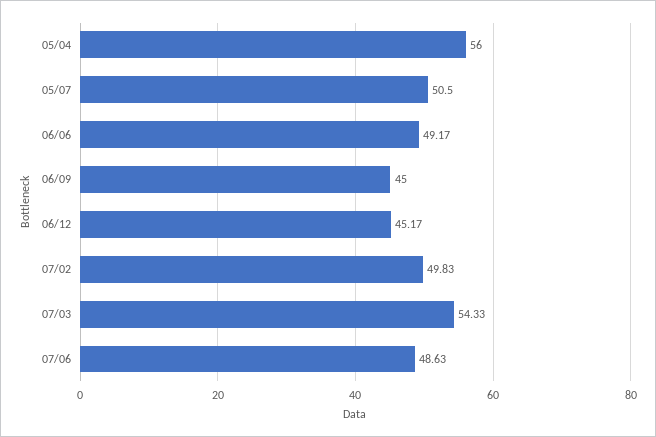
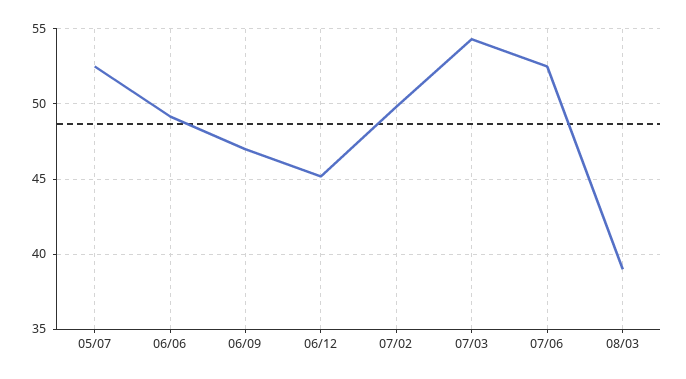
05/04: 56 -> none
05/07: 50.5 -> 52.5
06/09: 45 -> 47
07/06: 48.63 -> 52.5
08/03: none -> 39

